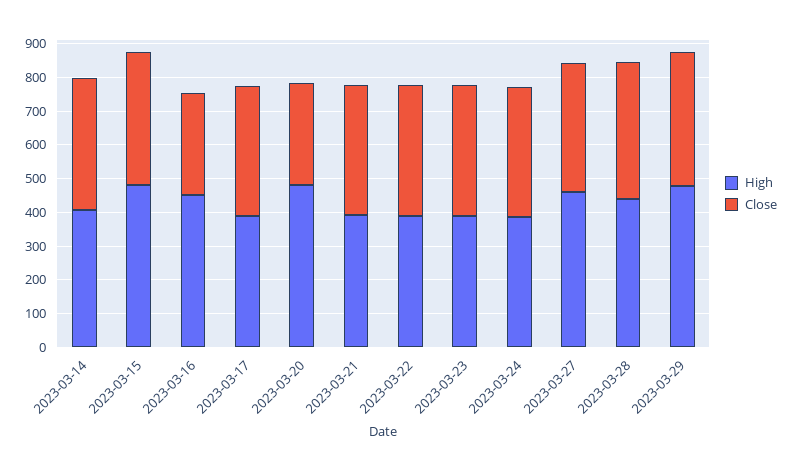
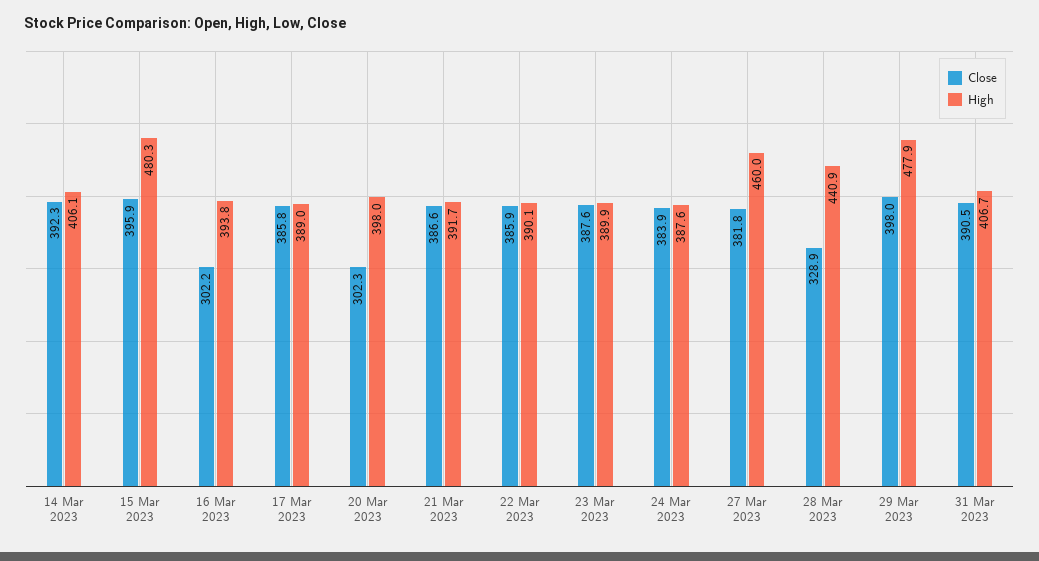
High, 2023-03-16: 450 -> 393.8
High, 2023-03-20: 475 -> 398
Close, 2023-03-28: 400 -> 328.9
Close, 31 Mar 2023: none -> 390.5
High, 31 Mar 2023: none -> 406.7

